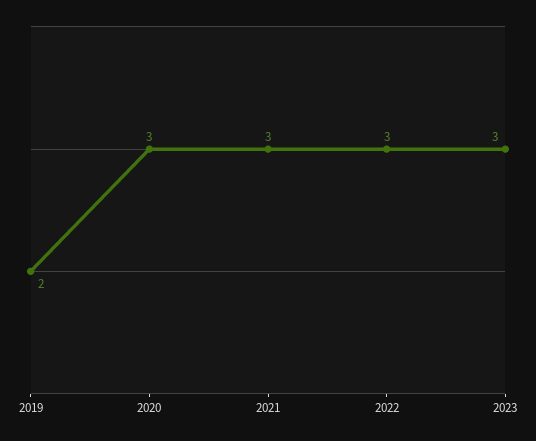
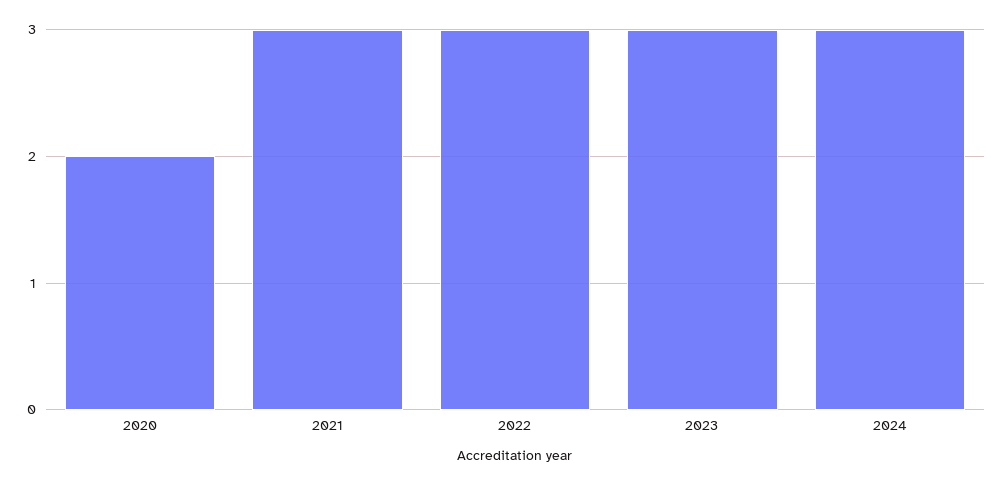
2019: 2 -> none
2020: 3 -> 2
2024: none -> 3

